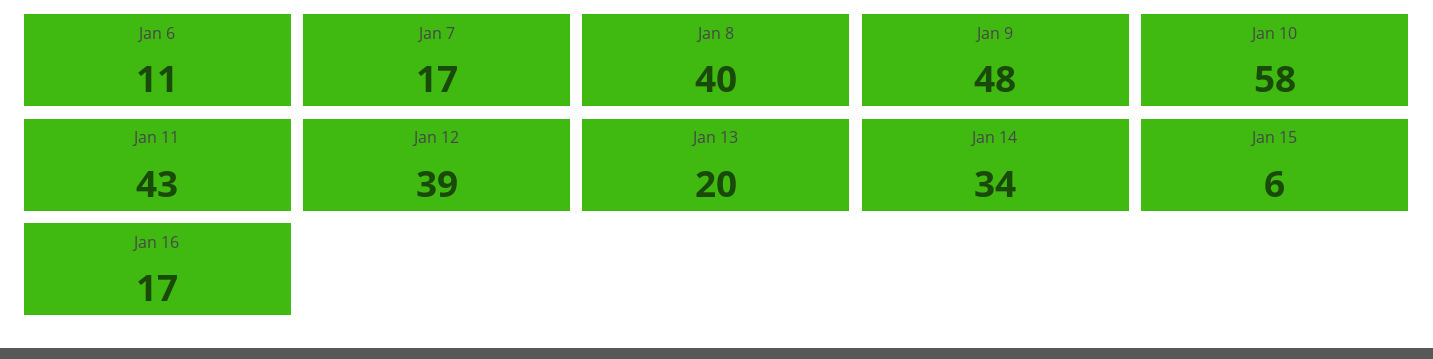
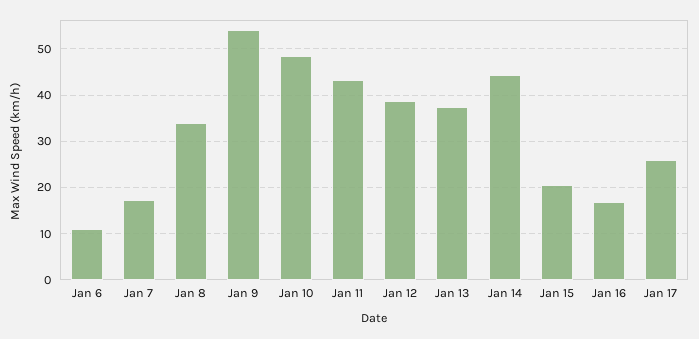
Jan 8: 40 -> 34
Jan 9: 48 -> 54
Jan 10: 58 -> 48
Jan 13: 20 -> 38
Jan 14: 34 -> 44
Jan 15: 6 -> 20
Jan 17: none -> 26

